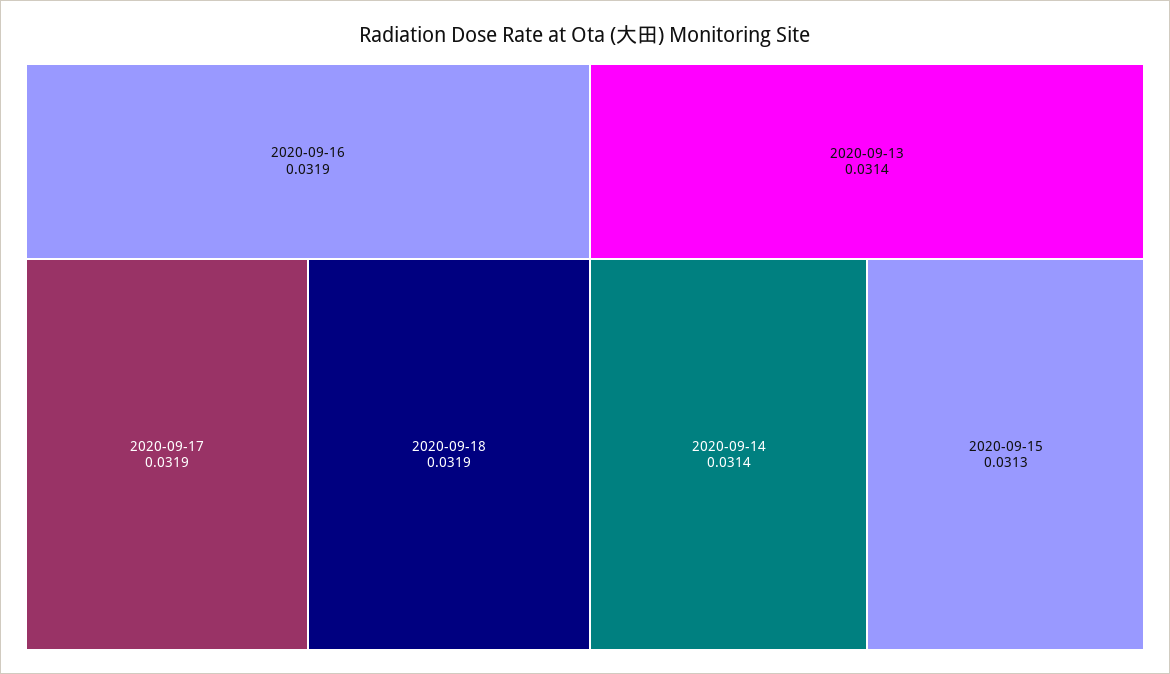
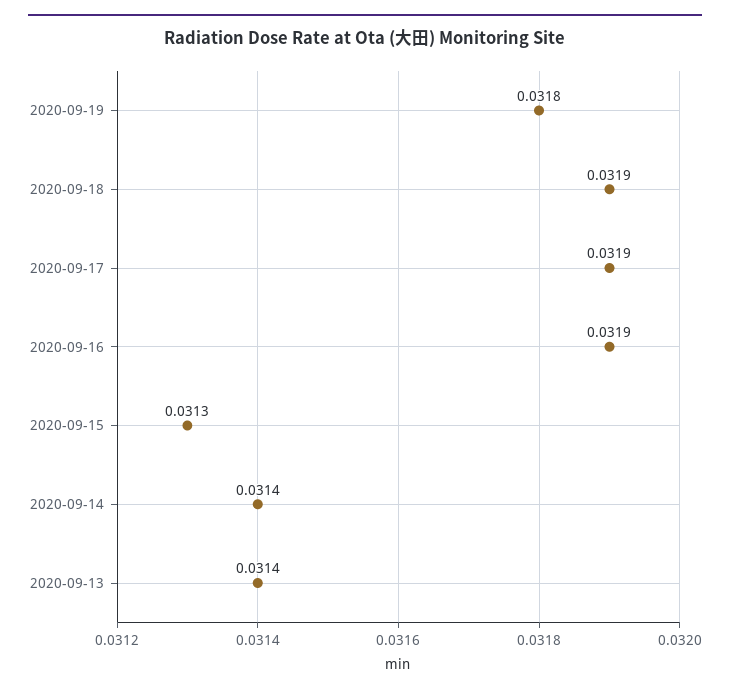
2020-09-19: none -> 0.0318

